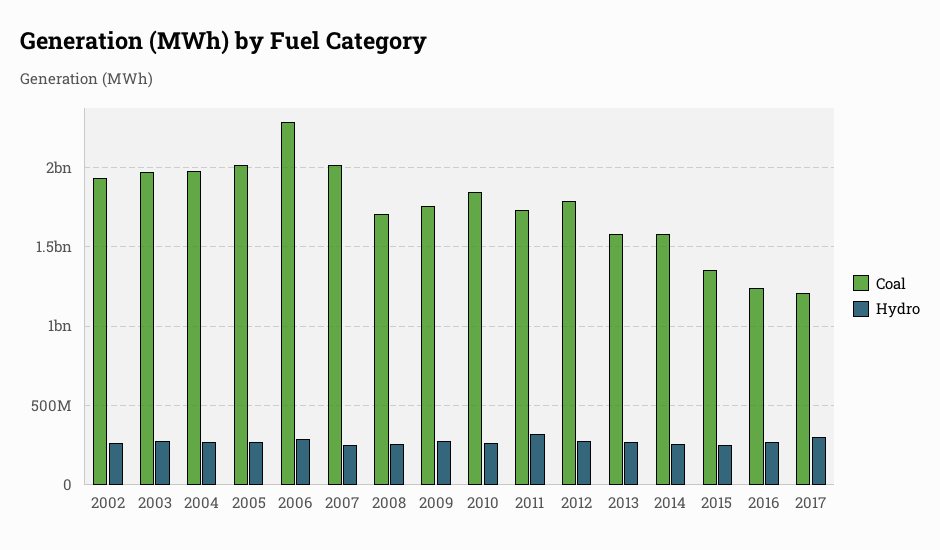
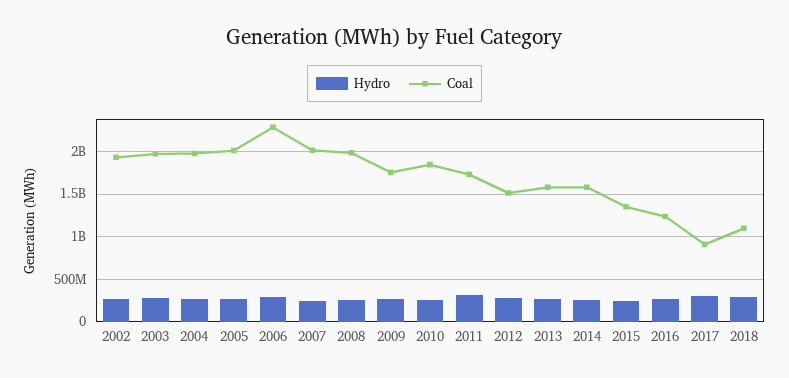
Coal, 2008: 1700000000 -> 2000000000
Coal, 2012: 1800000000 -> 1500000000
Coal, 2017: 1200000000 -> 900000000
Hydro, 2018: none -> 300000000
Coal, 2018: none -> 1100000000

